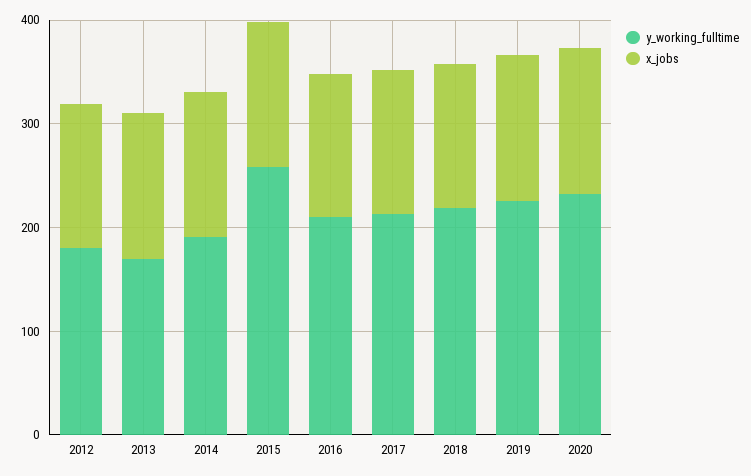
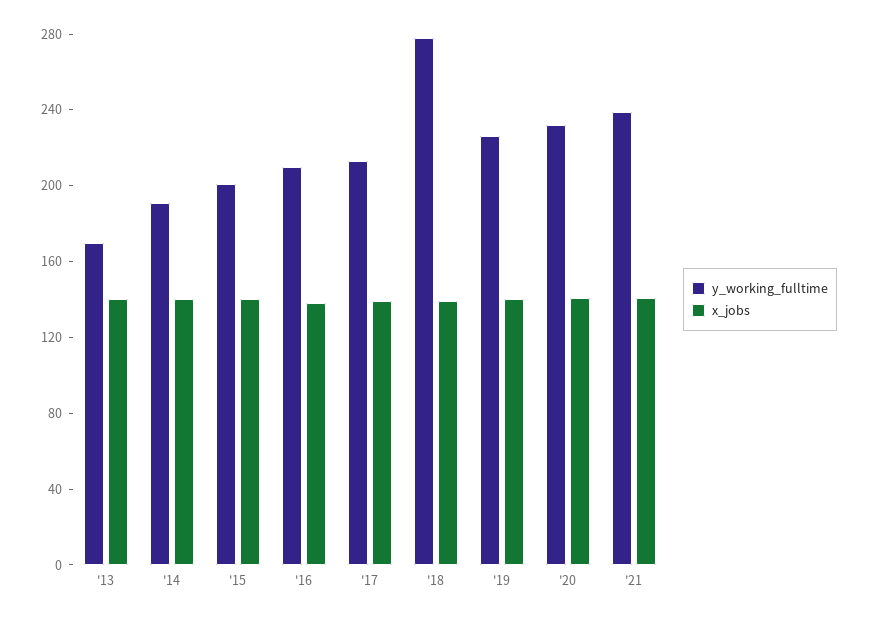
y_working_fulltime, 2012: 180 -> none
x_jobs, 2012: 140 -> none
y_working_fulltime, 2015: 260 -> 200
y_working_fulltime, 2018: 220 -> 280
y_working_fulltime, '21: none -> 240
x_jobs, '21: none -> 140

